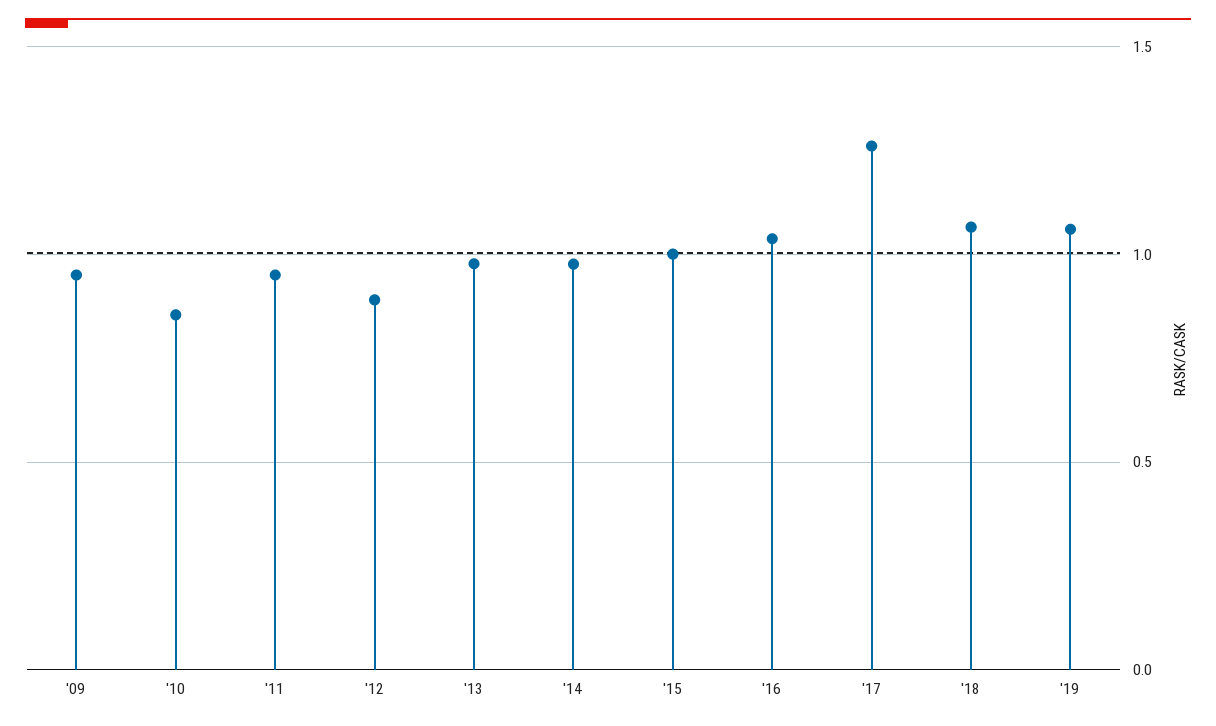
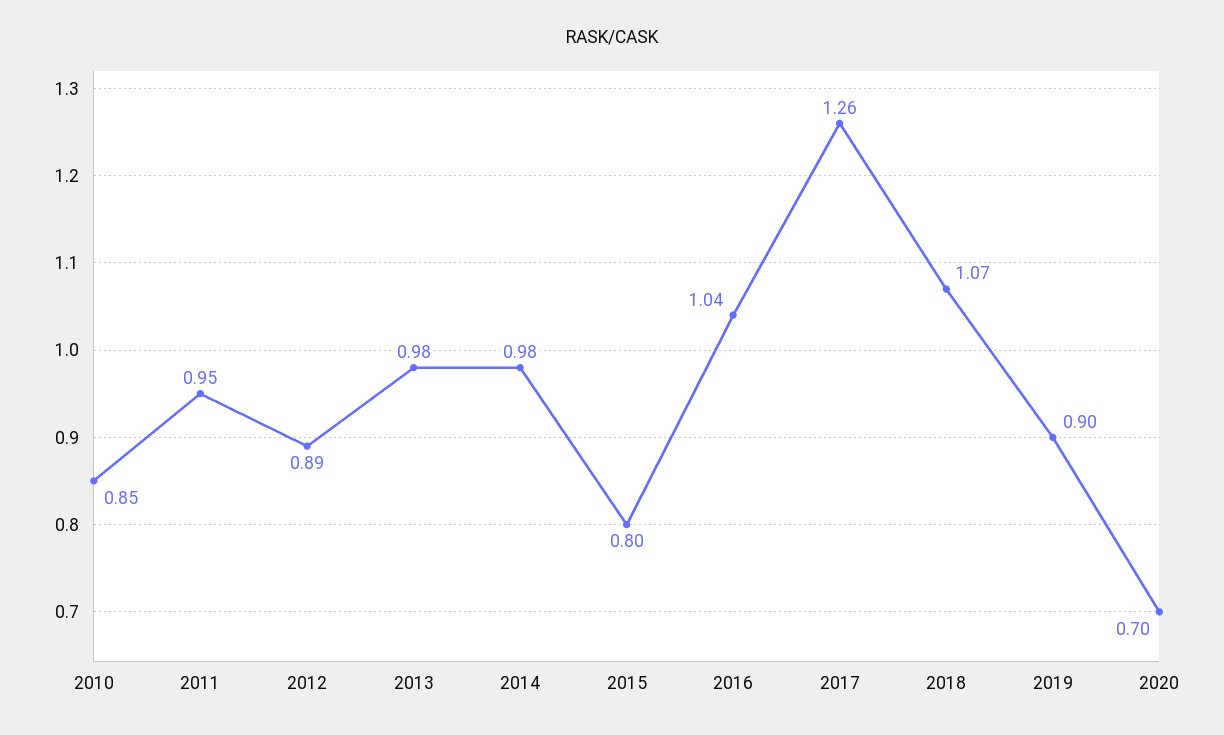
'09: 0.95 -> none
'15: 1 -> 0.8
'19: 1.05 -> 0.9
2020: none -> 0.7

